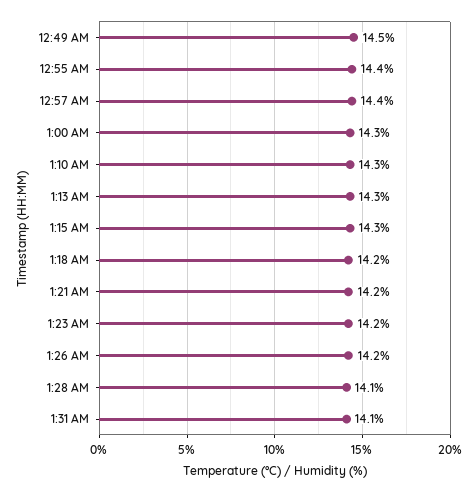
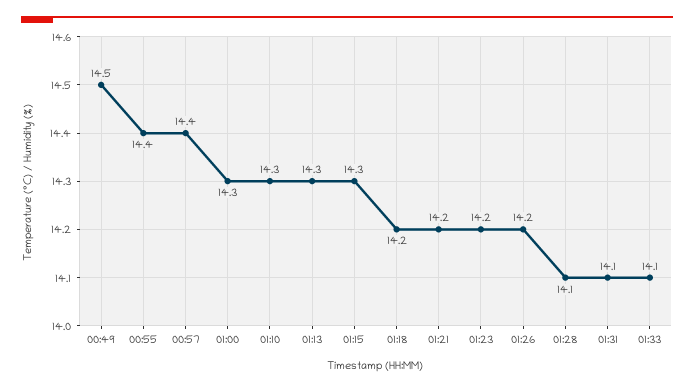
01:33: none -> 14.1

